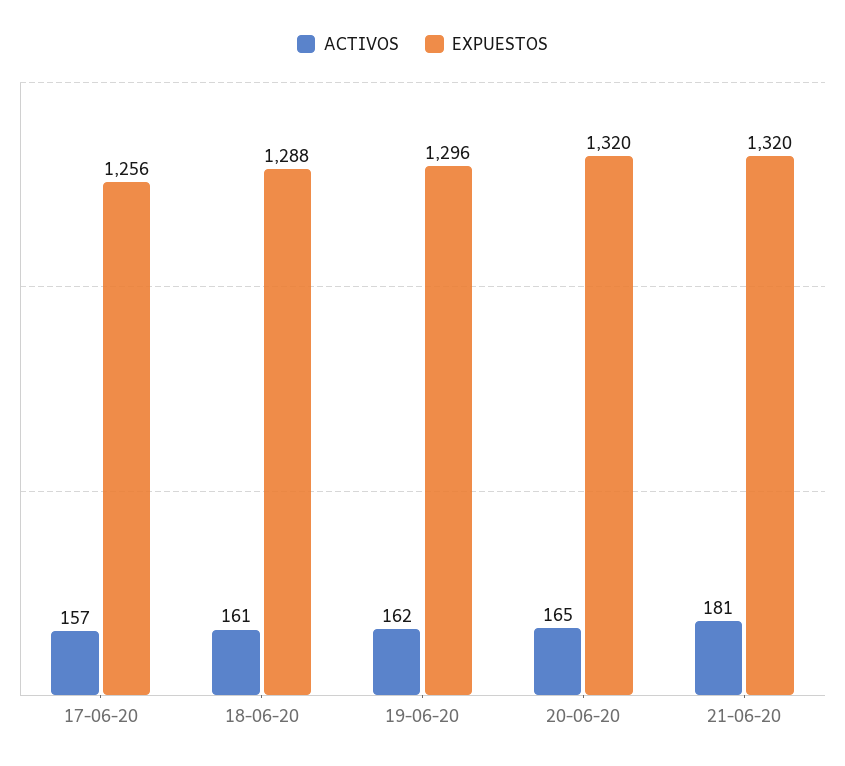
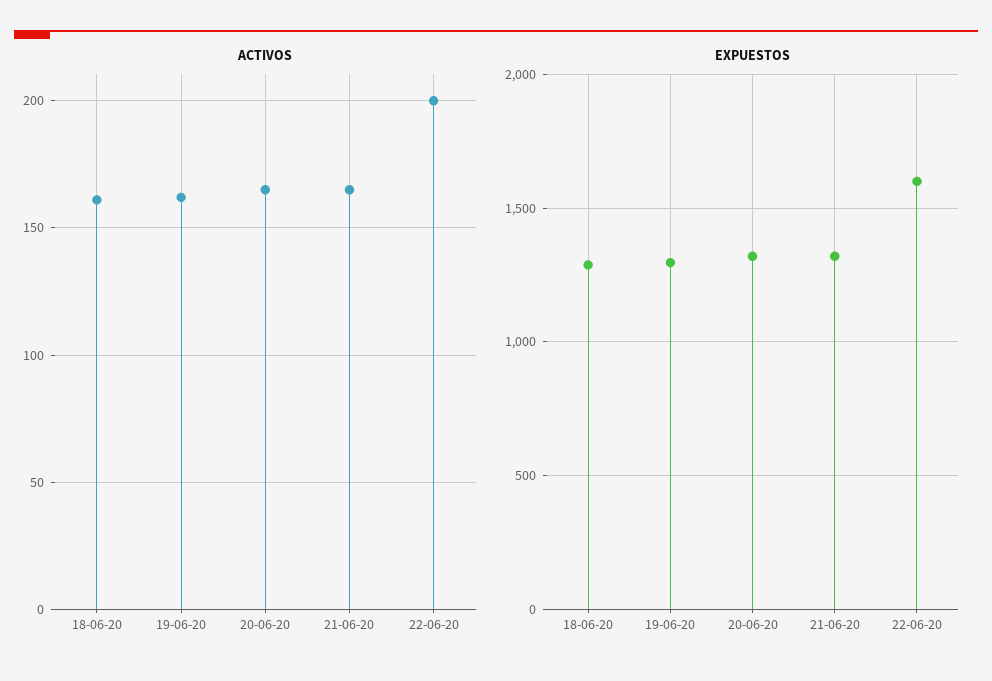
ACTIVOS, 17-06-20: 157 -> none
EXPUESTOS, 17-06-20: 1256 -> none
ACTIVOS, 21-06-20: 181 -> 165
ACTIVOS, 22-06-20: none -> 200
EXPUESTOS, 22-06-20: none -> 1600

